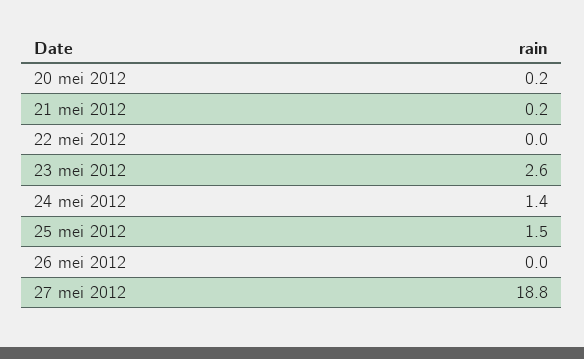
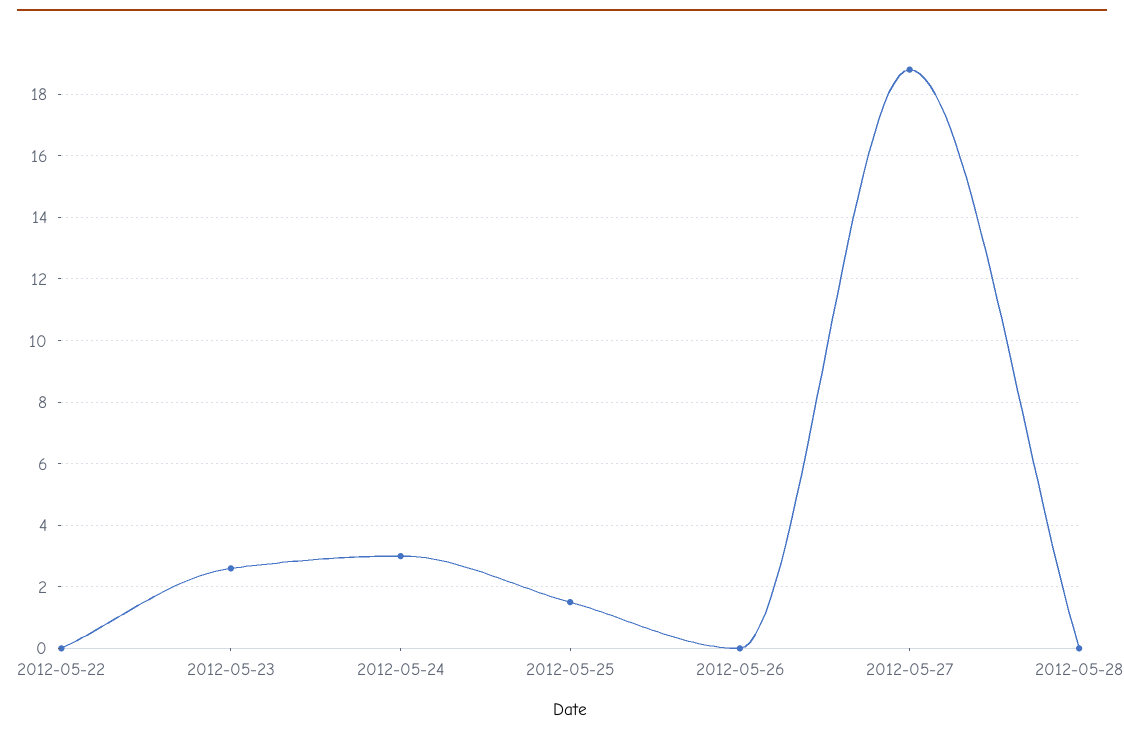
20 mei 2012: 0.2 -> none
21 mei 2012: 0.2 -> none
24 mei 2012: 1.4 -> 3
2012-05-28: none -> 0

